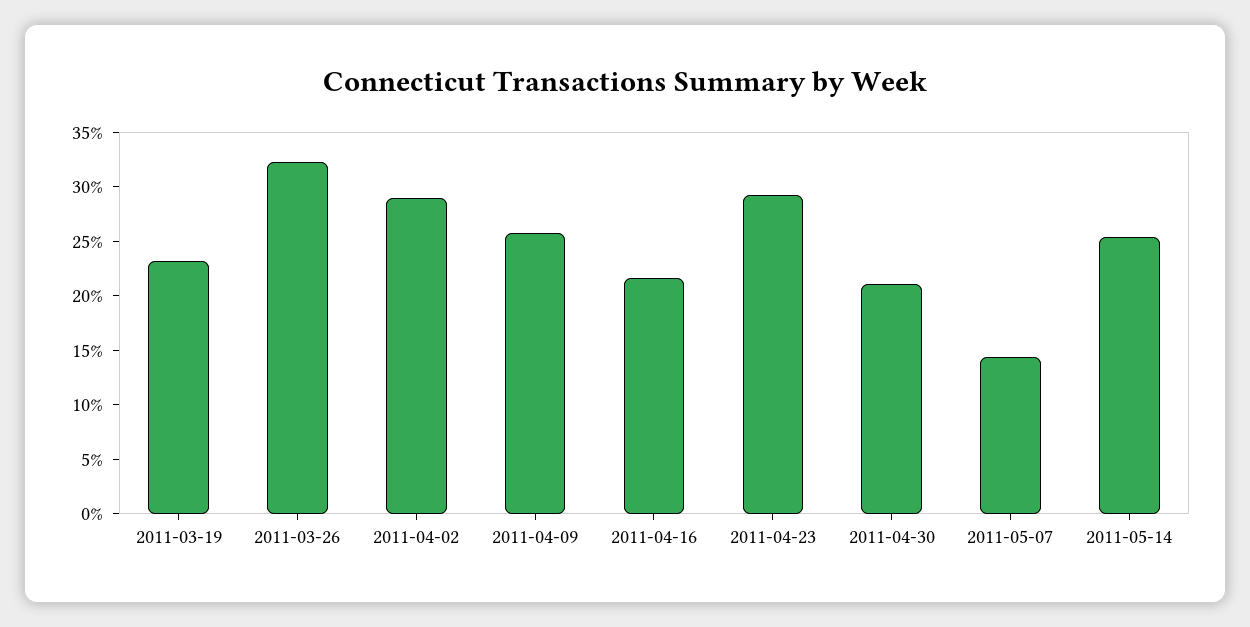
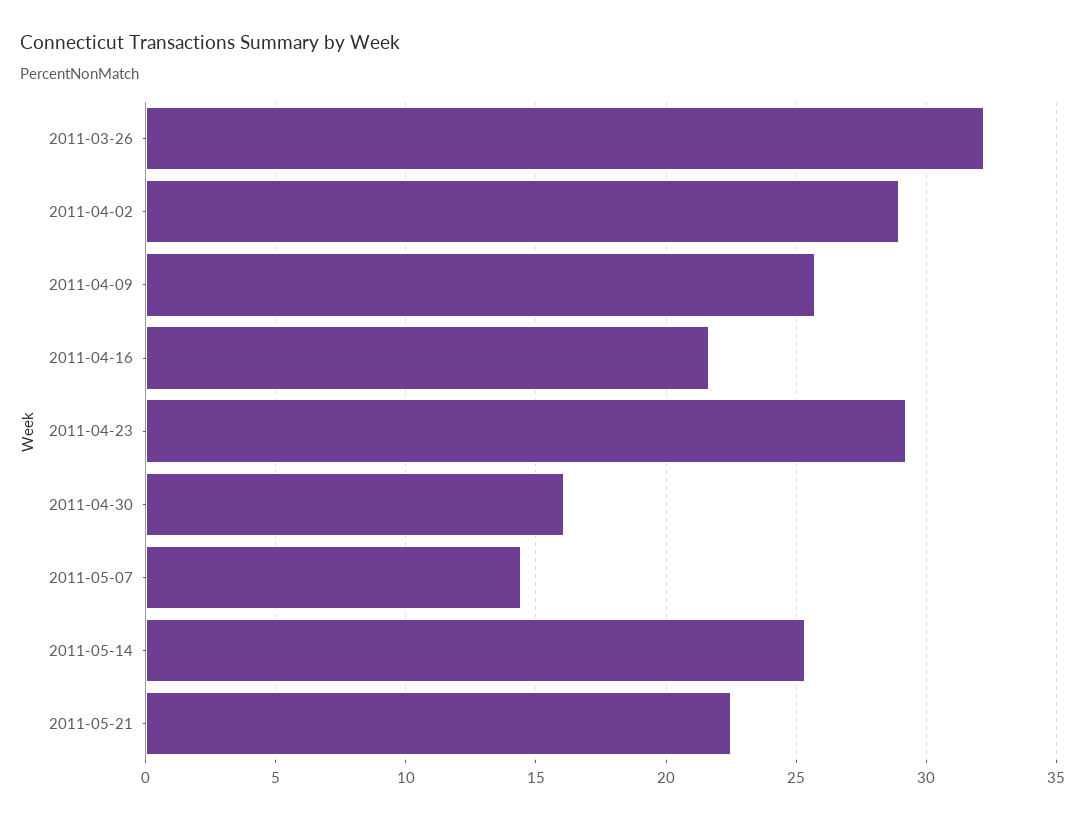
2011-03-19: 23 -> none
2011-04-30: 21 -> 16
2011-05-21: none -> 22.5

